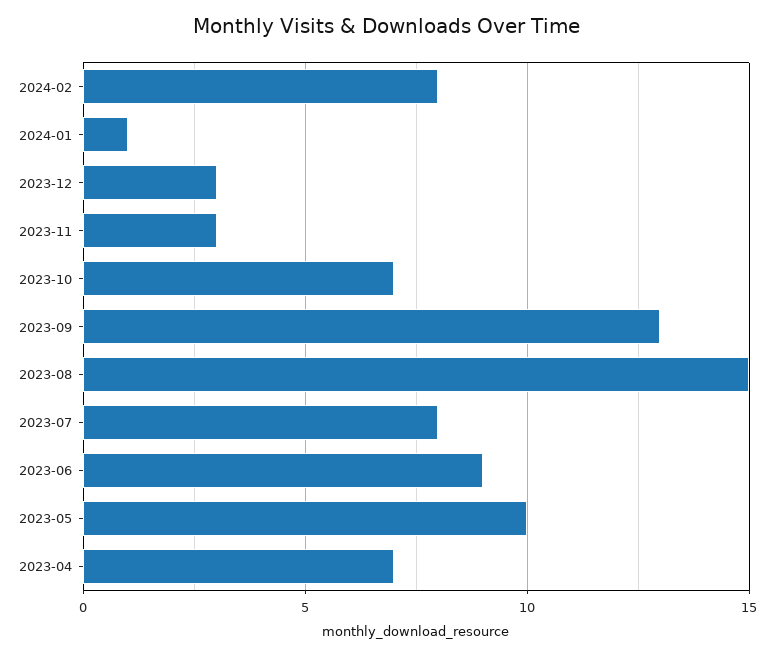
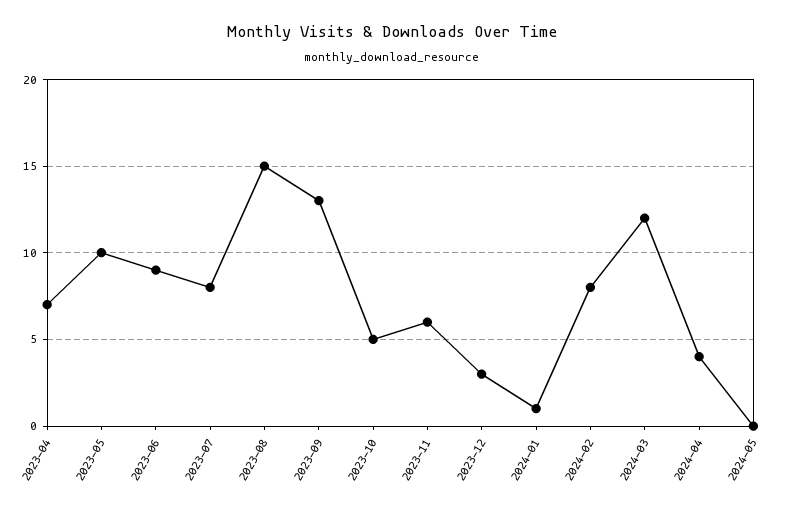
2023-11: 3 -> 6
2023-10: 7 -> 5
2024-03: none -> 12
2024-04: none -> 4
2024-05: none -> 0

